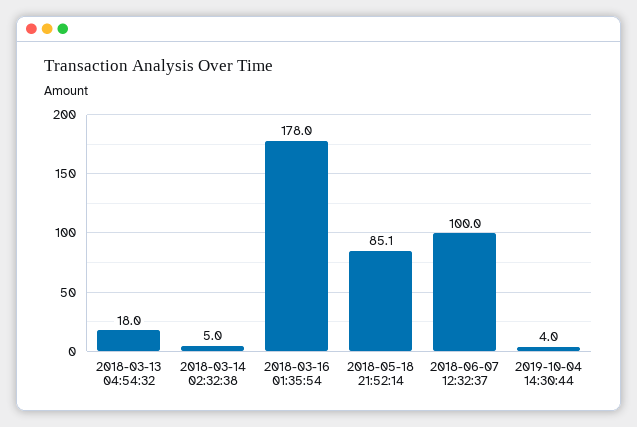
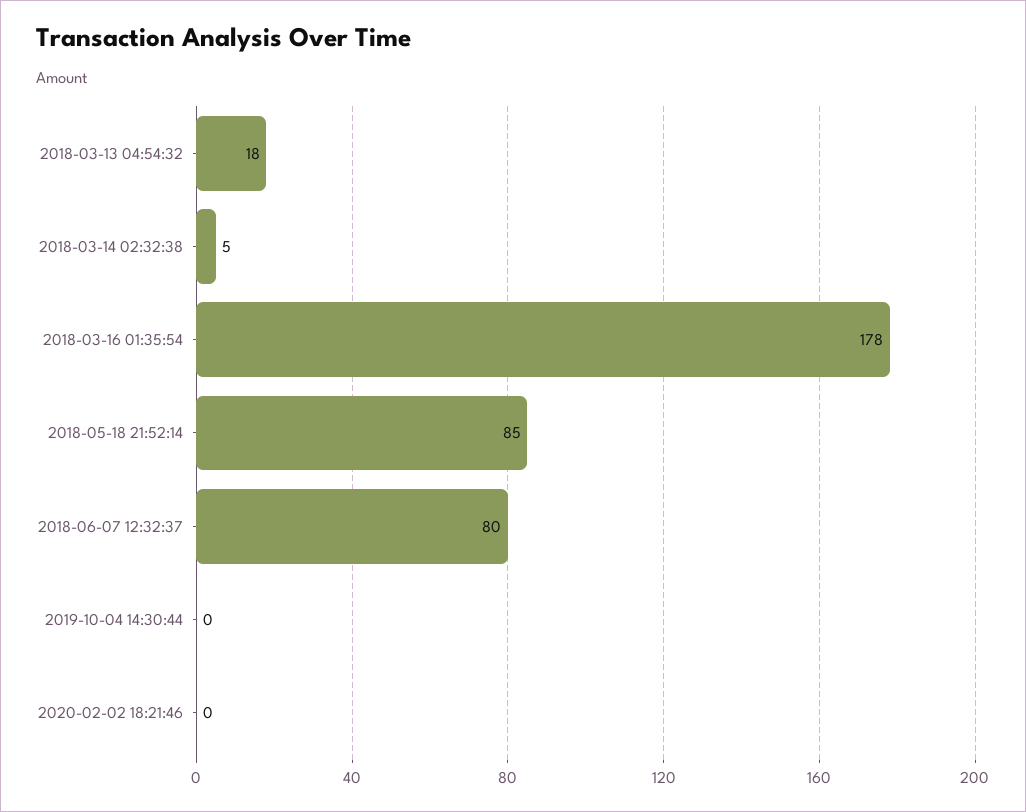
2018-06-07 12:32:37: 100 -> 80
2019-10-04 14:30:44: 4 -> 0
2020-02-02 18:21:46: none -> 0

